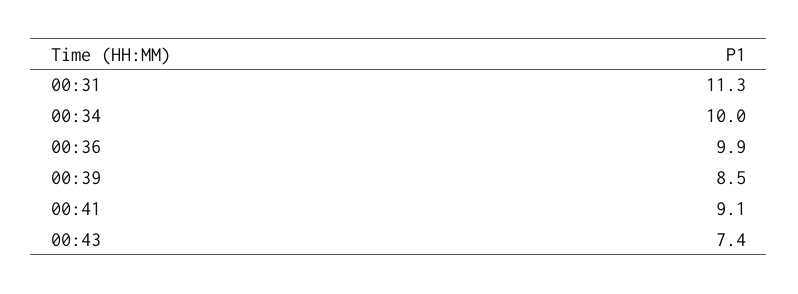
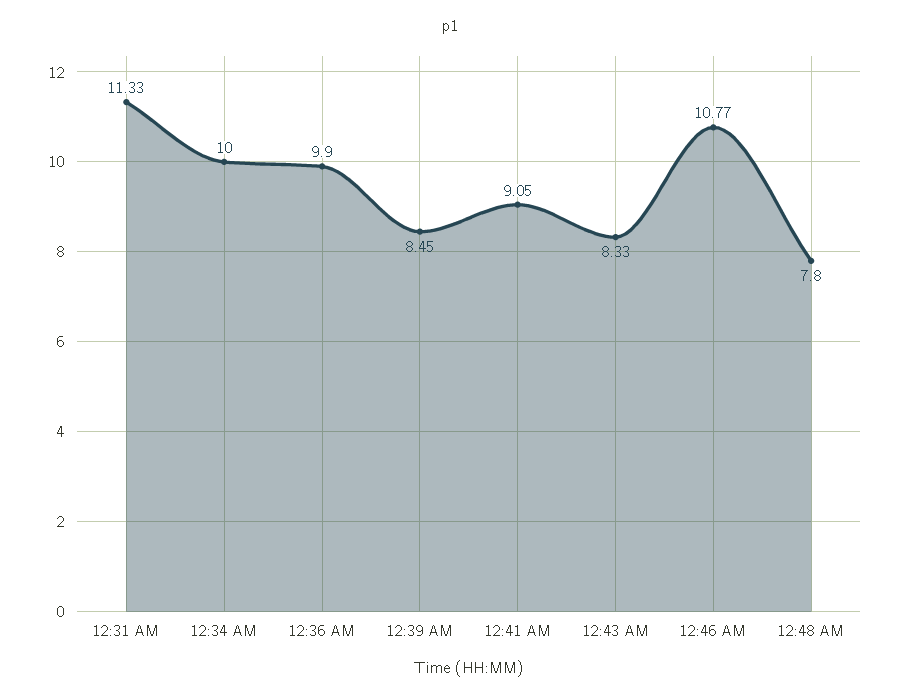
00:43: 7.4 -> 8.33
12:46 AM: none -> 10.77
12:48 AM: none -> 7.8

